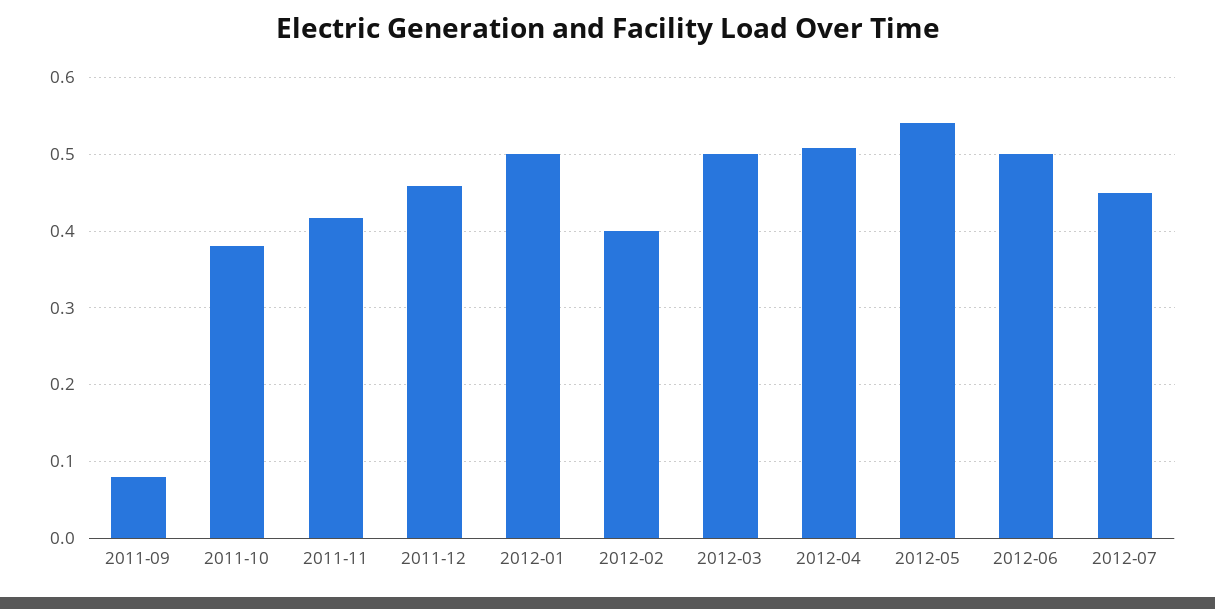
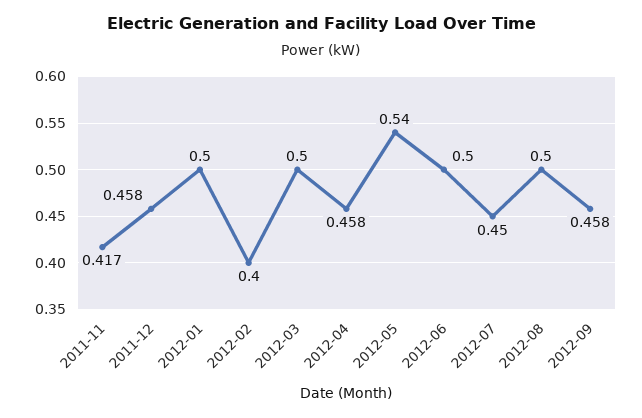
2011-09: 0.08 -> none
2011-10: 0.38 -> none
2012-04: 0.51 -> 0.458
2012-08: none -> 0.5
2012-09: none -> 0.458

